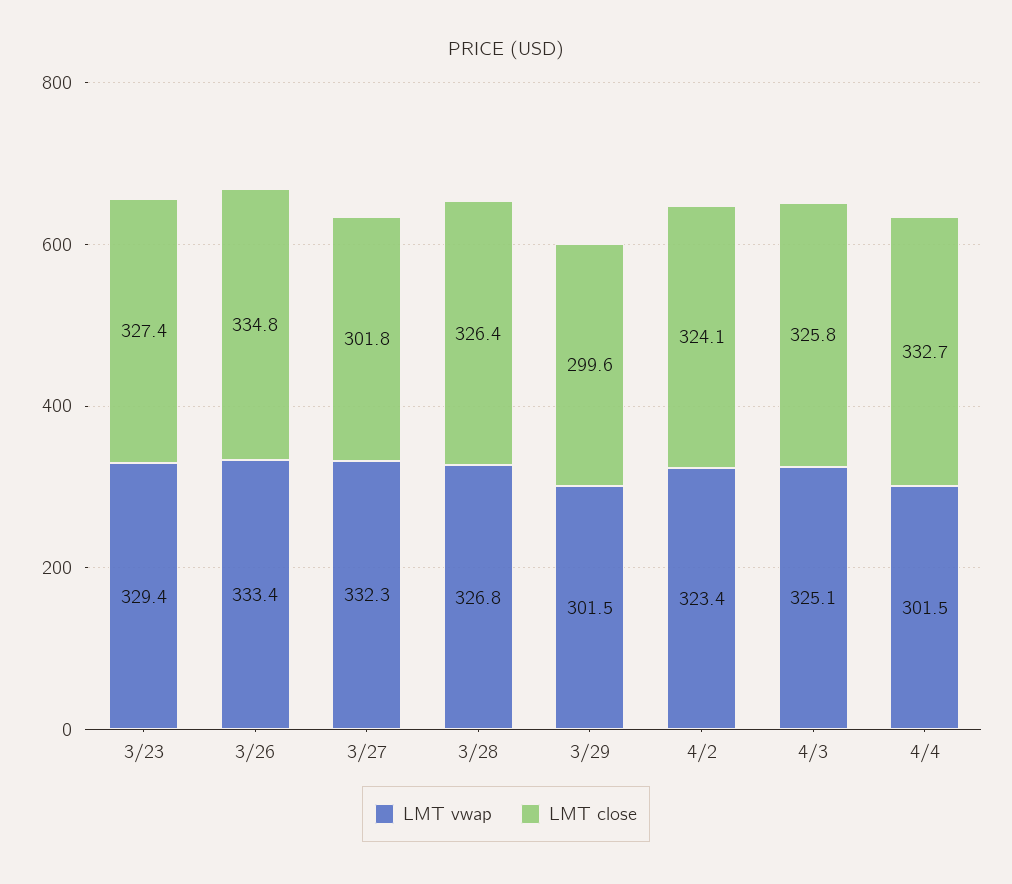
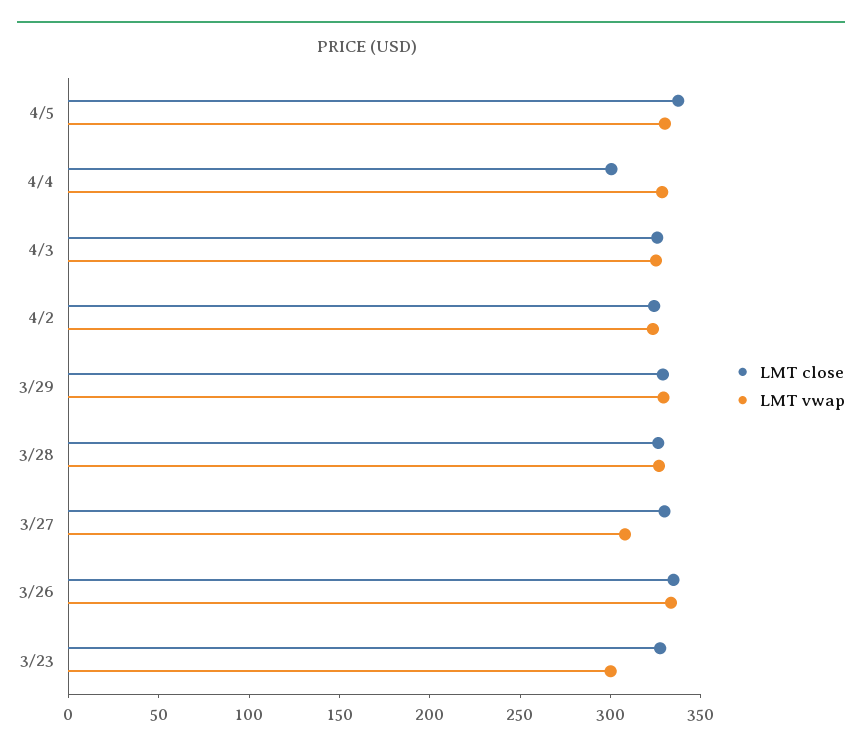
LMT vwap, 3/23: 329.4 -> 300
LMT vwap, 3/27: 332.3 -> 310
LMT close, 3/27: 301.8 -> 330
LMT vwap, 3/29: 301.5 -> 330
LMT close, 3/29: 299.6 -> 330
LMT vwap, 4/4: 301.5 -> 330
LMT close, 4/4: 332.7 -> 300
LMT close, 4/5: none -> 340
LMT vwap, 4/5: none -> 330

